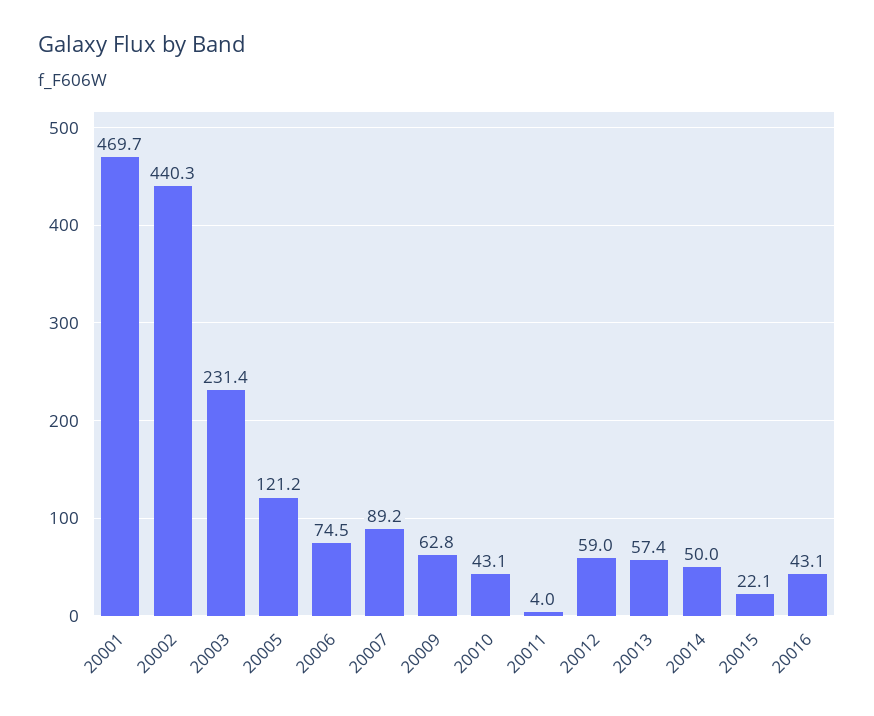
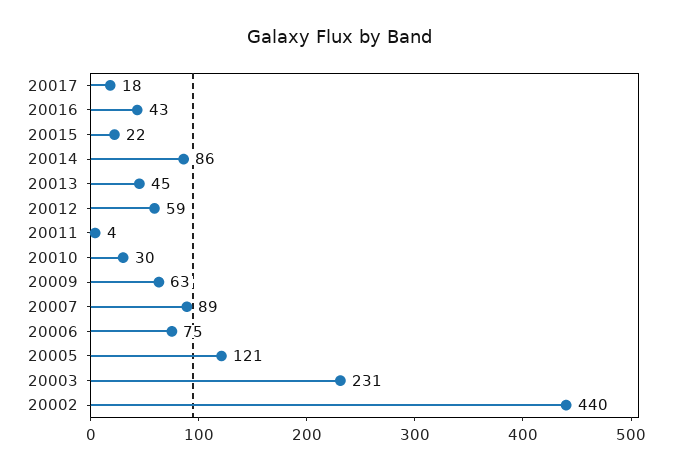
20001: 469.7 -> none
20010: 43.1 -> 30
20013: 57.4 -> 45
20014: 50 -> 86
20017: none -> 18

